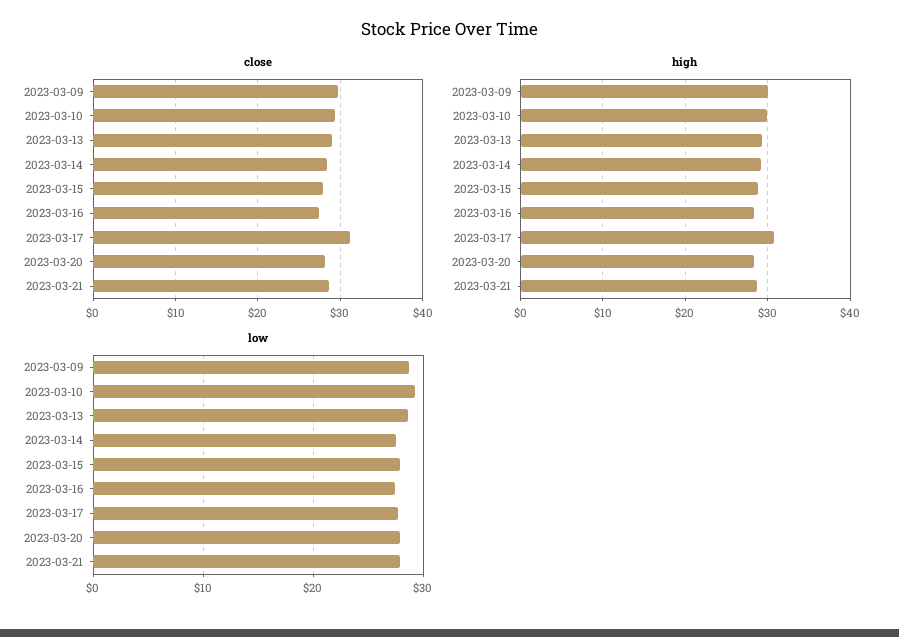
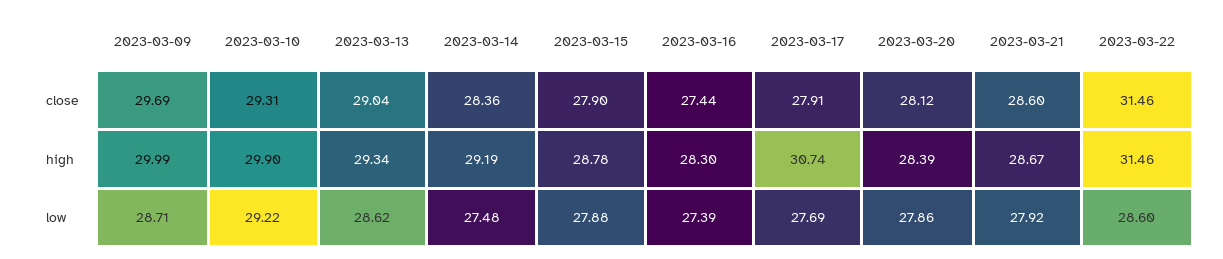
close, 2023-03-17: 31 -> 27.91
close, 2023-03-22: none -> 31.46
high, 2023-03-22: none -> 31.46
low, 2023-03-22: none -> 28.6

